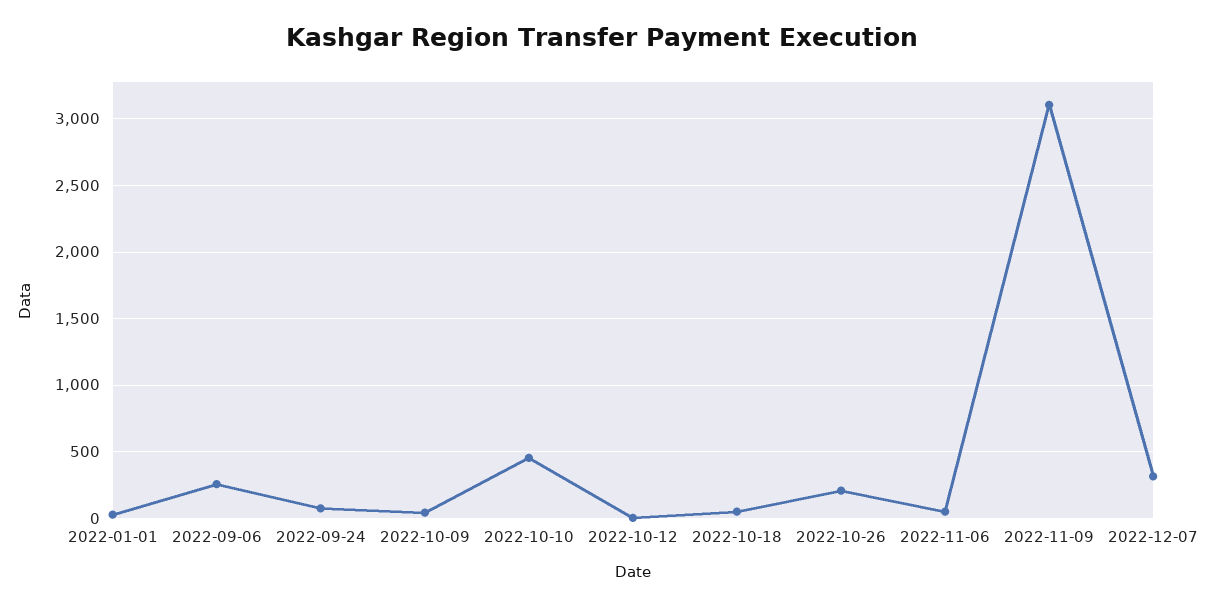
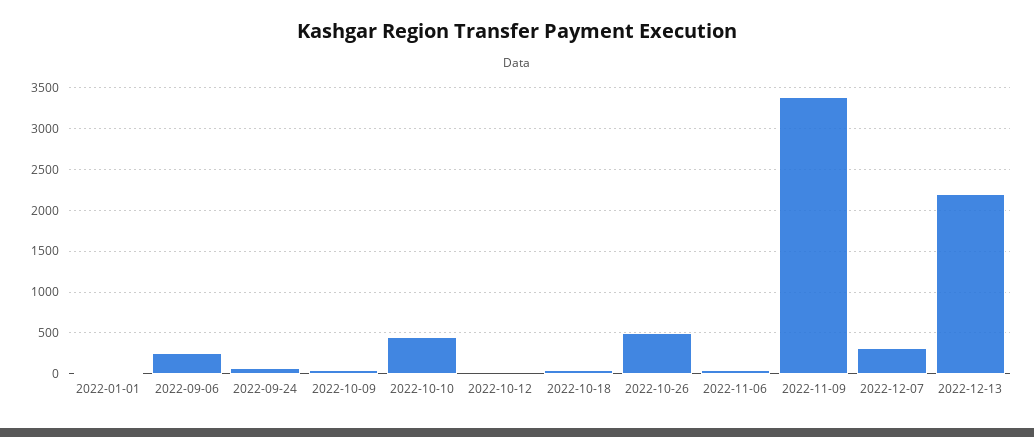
2022-10-26: 200 -> 500
2022-11-09: 3100 -> 3400
2022-12-13: none -> 2200

